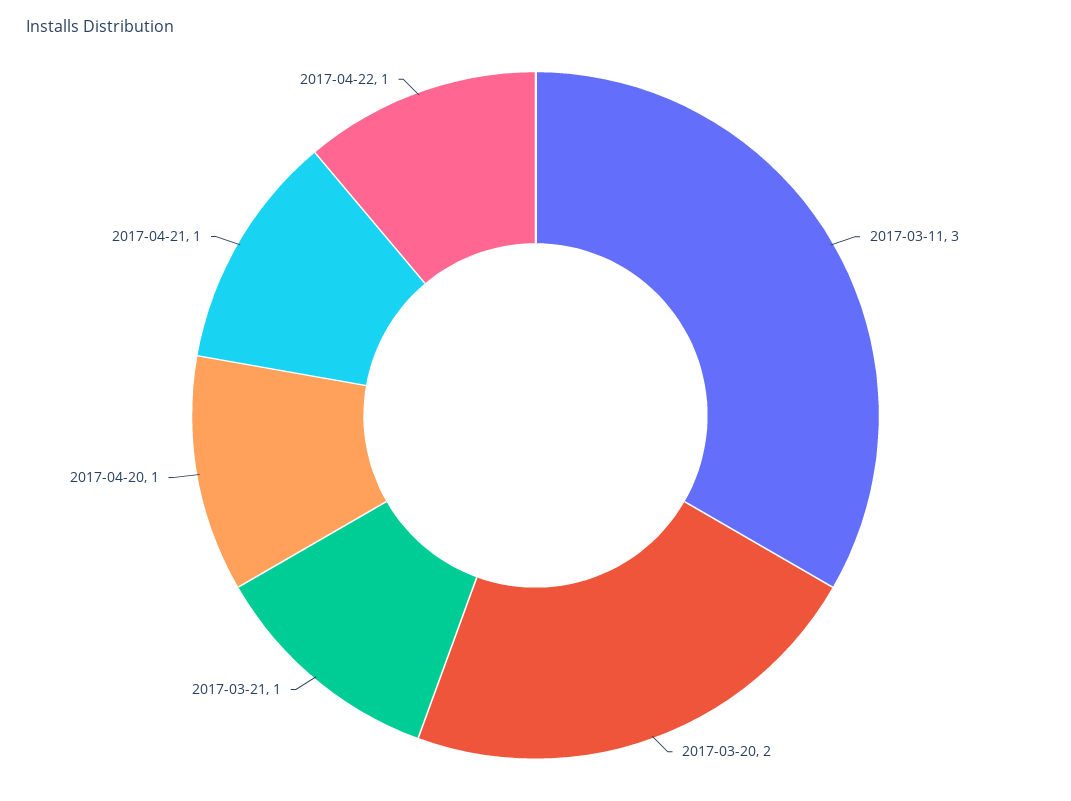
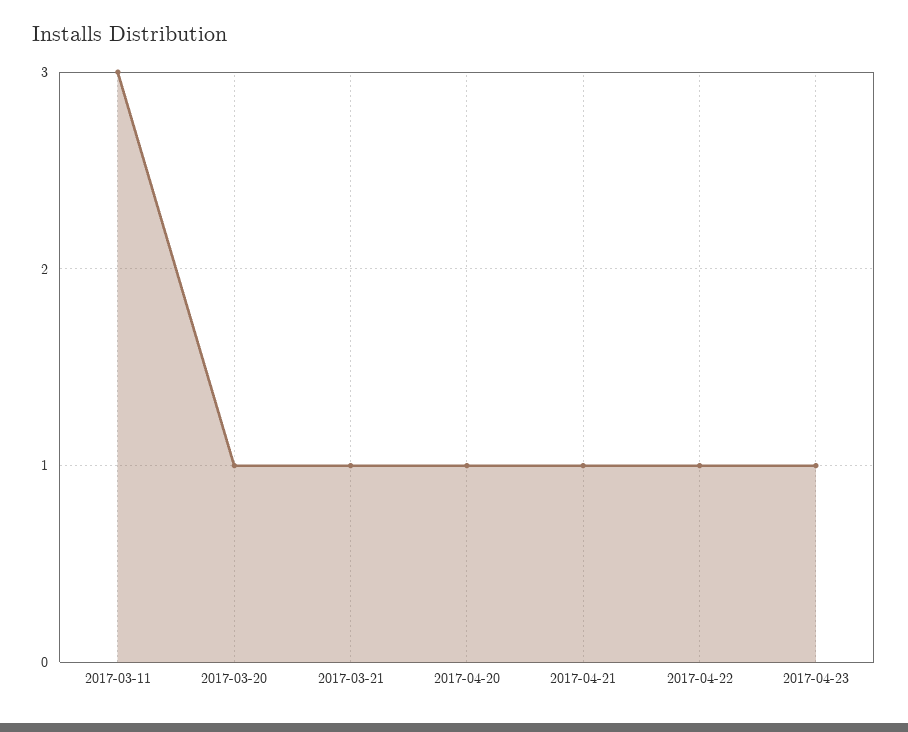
2017-03-20: 2 -> 1
2017-04-23: none -> 1

